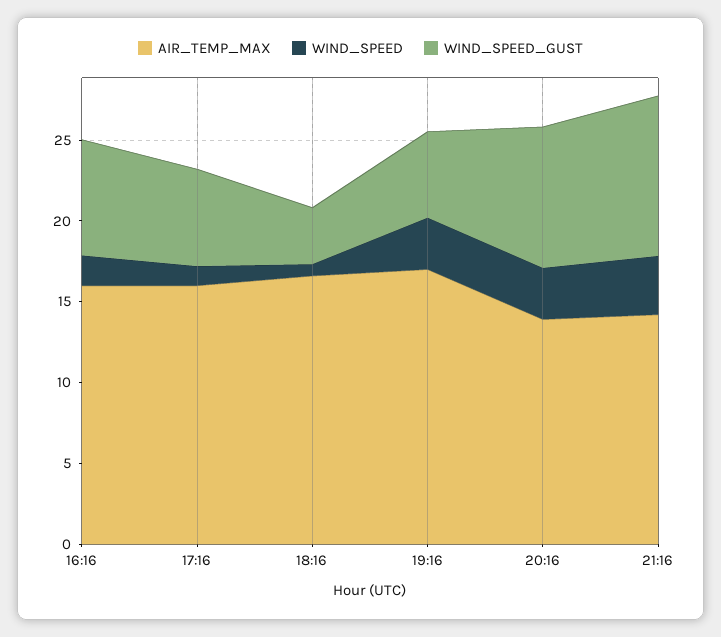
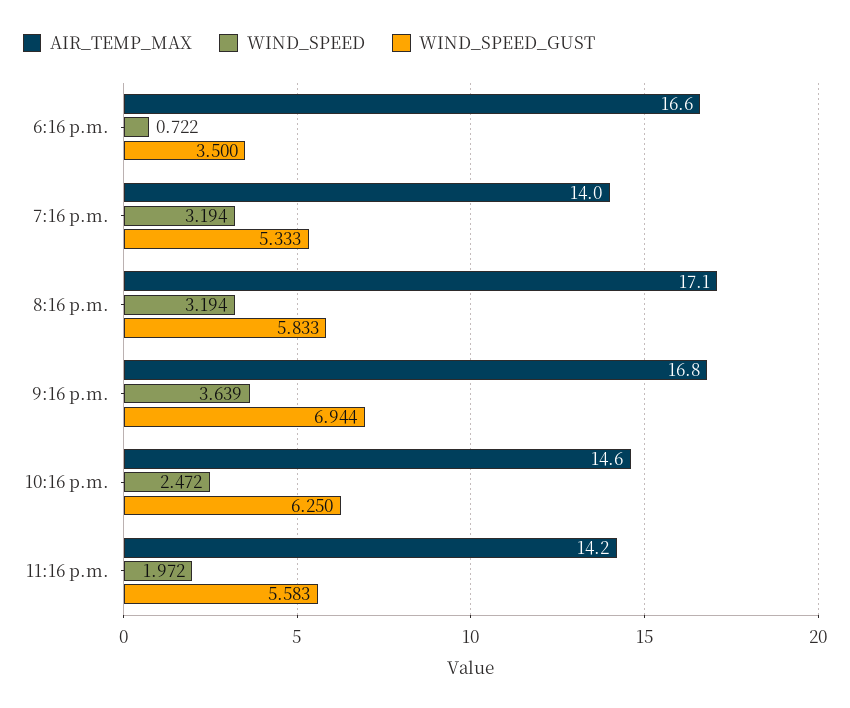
AIR_TEMP_MAX, 16:16: 16 -> none
WIND_SPEED, 16:16: 2 -> none
WIND_SPEED_GUST, 16:16: 7 -> none
AIR_TEMP_MAX, 17:16: 16 -> none
WIND_SPEED, 17:16: 1 -> none
WIND_SPEED_GUST, 17:16: 6 -> none
AIR_TEMP_MAX, 19:16: 17 -> 14
AIR_TEMP_MAX, 20:16: 14 -> 17.1
WIND_SPEED_GUST, 20:16: 9 -> 5.833
AIR_TEMP_MAX, 21:16: 14 -> 16.8
WIND_SPEED_GUST, 21:16: 10 -> 6.944
AIR_TEMP_MAX, 10:16 p.m.: none -> 14.6
WIND_SPEED, 10:16 p.m.: none -> 2.472
WIND_SPEED_GUST, 10:16 p.m.: none -> 6.25
AIR_TEMP_MAX, 11:16 p.m.: none -> 14.2
WIND_SPEED, 11:16 p.m.: none -> 1.972
WIND_SPEED_GUST, 11:16 p.m.: none -> 5.583

